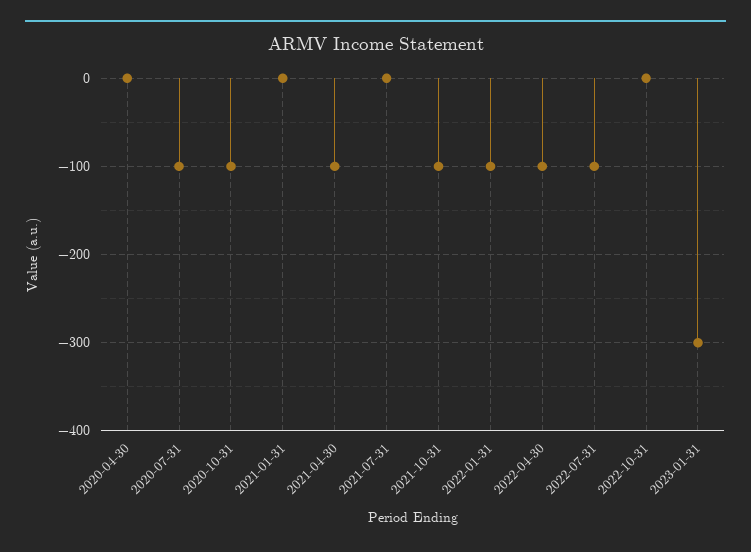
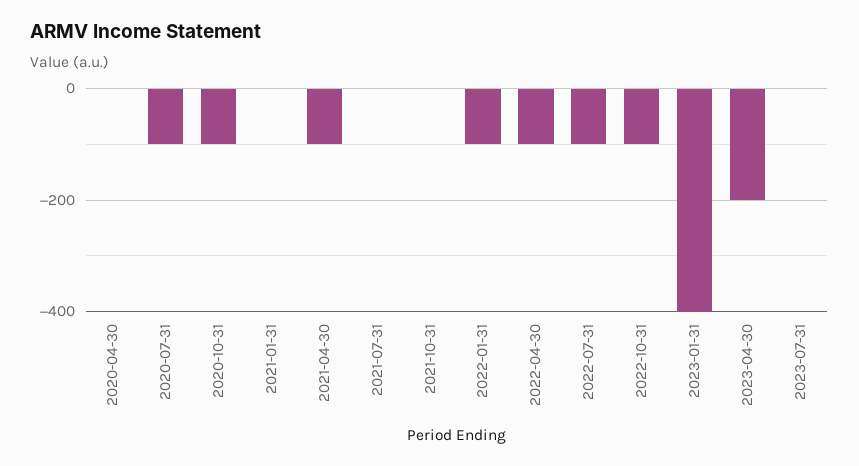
2021-10-31: -100 -> 0
2022-10-31: 0 -> -100
2023-01-31: -300 -> -400
2023-04-30: none -> -200
2023-07-31: none -> 0

